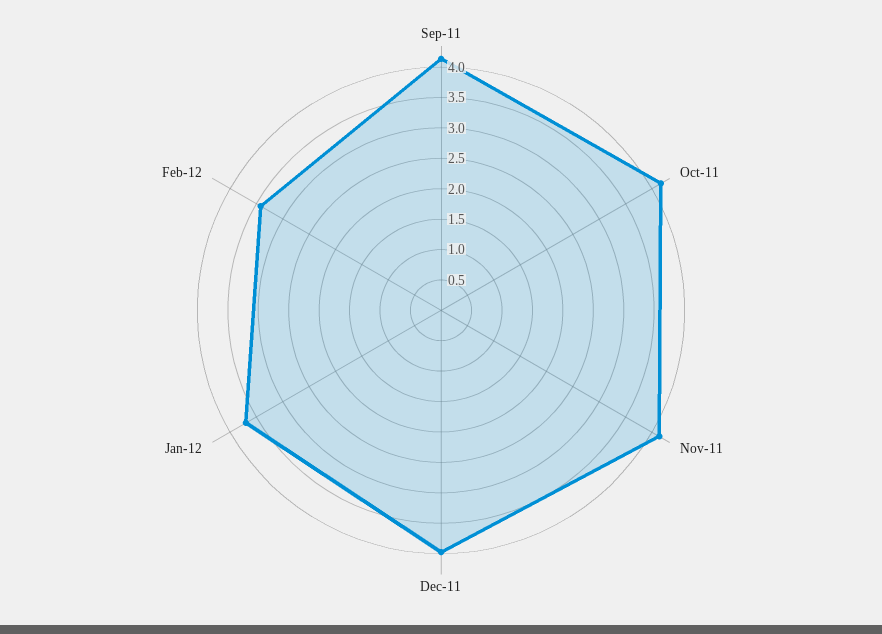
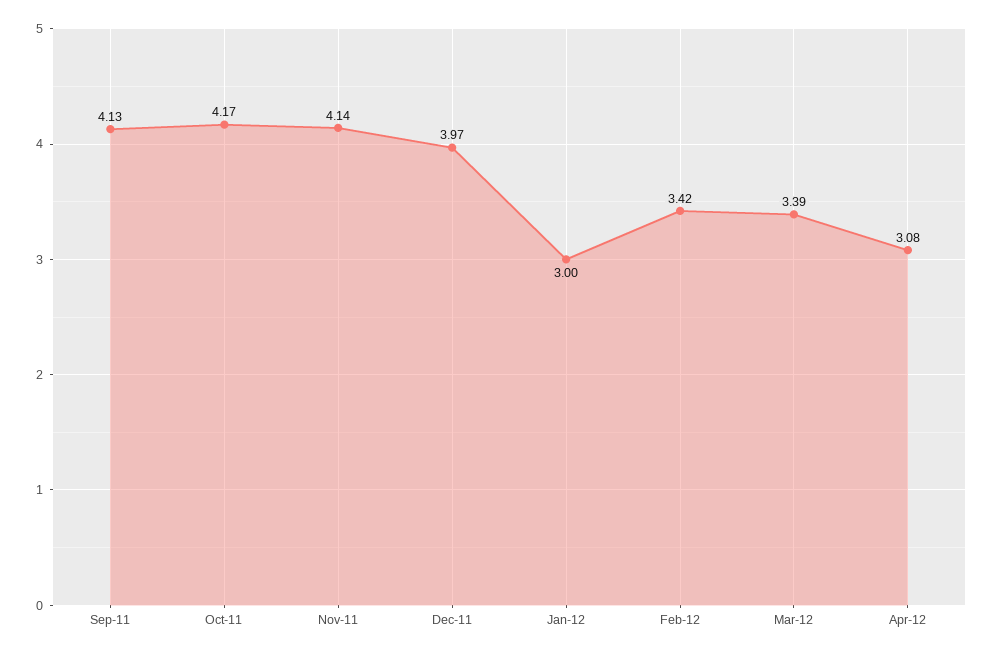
Jan-12: 3.75 -> 3
Mar-12: none -> 3.39
Apr-12: none -> 3.08

